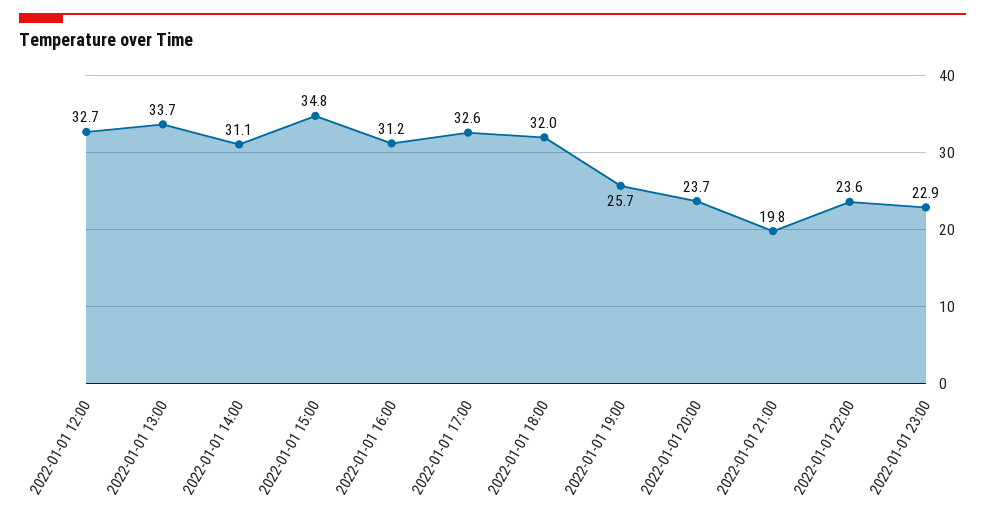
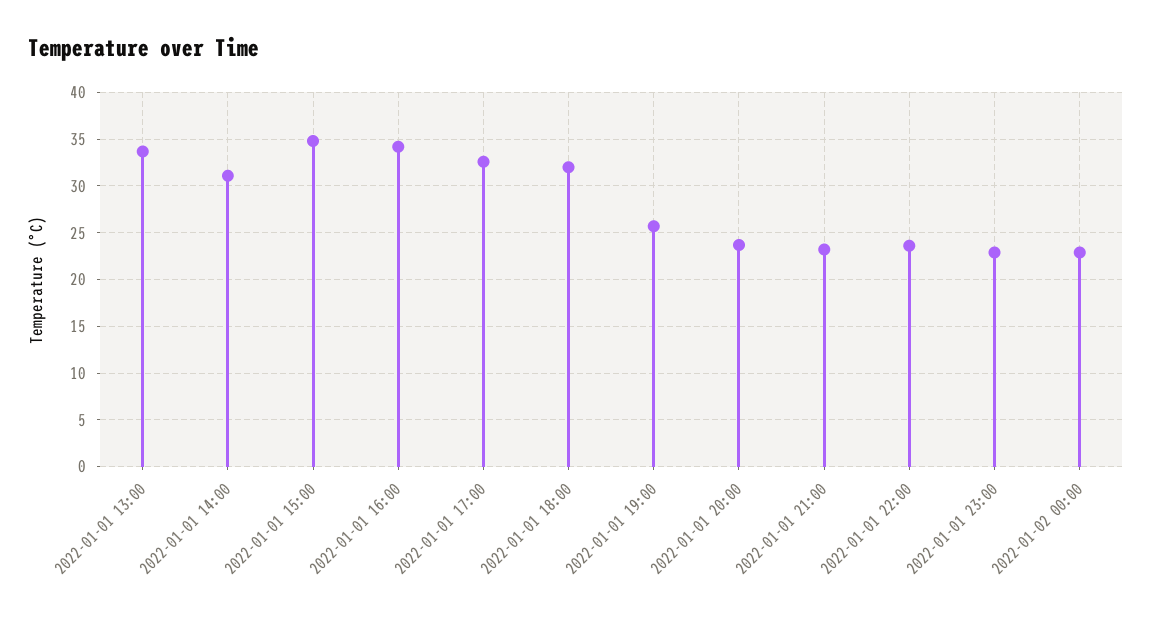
2022-01-01 12:00: 32.7 -> none
2022-01-01 16:00: 31.2 -> 34
2022-01-01 21:00: 19.8 -> 23
2022-01-02 00:00: none -> 23

